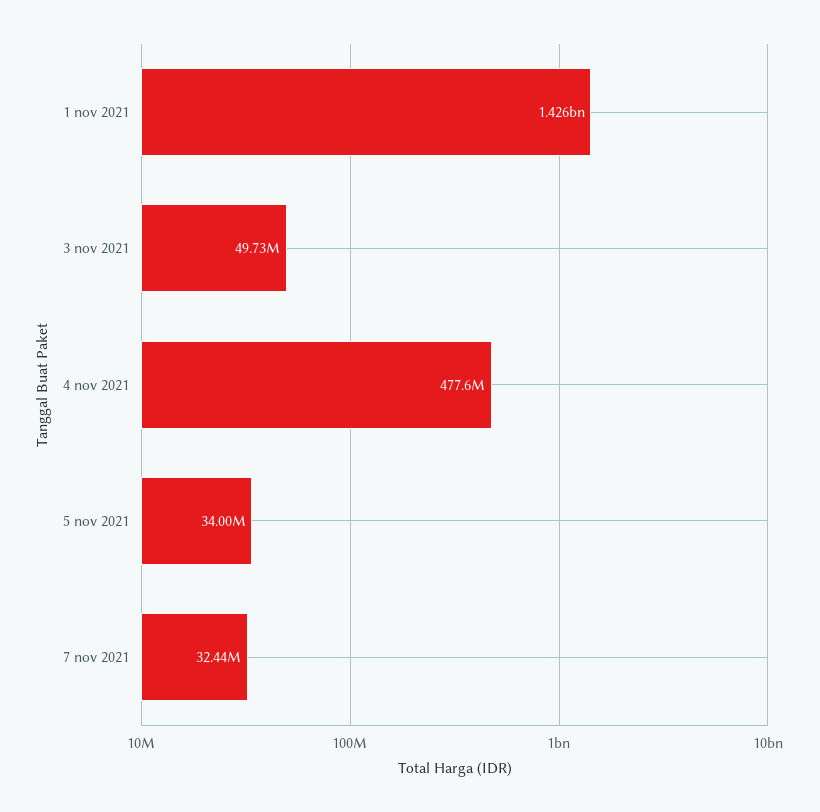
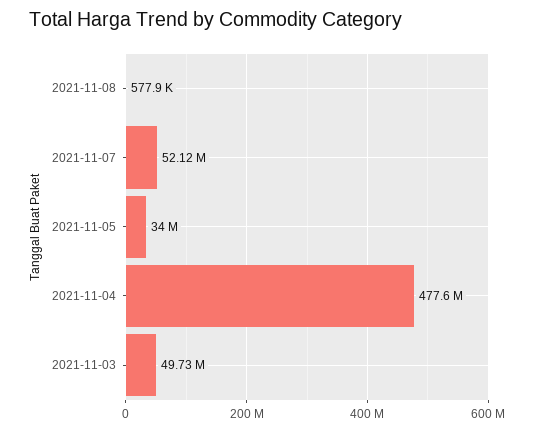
1 nov 2021: 1426000000 -> none
7 nov 2021: 32440000 -> 52120000
2021-11-08: none -> 577900

